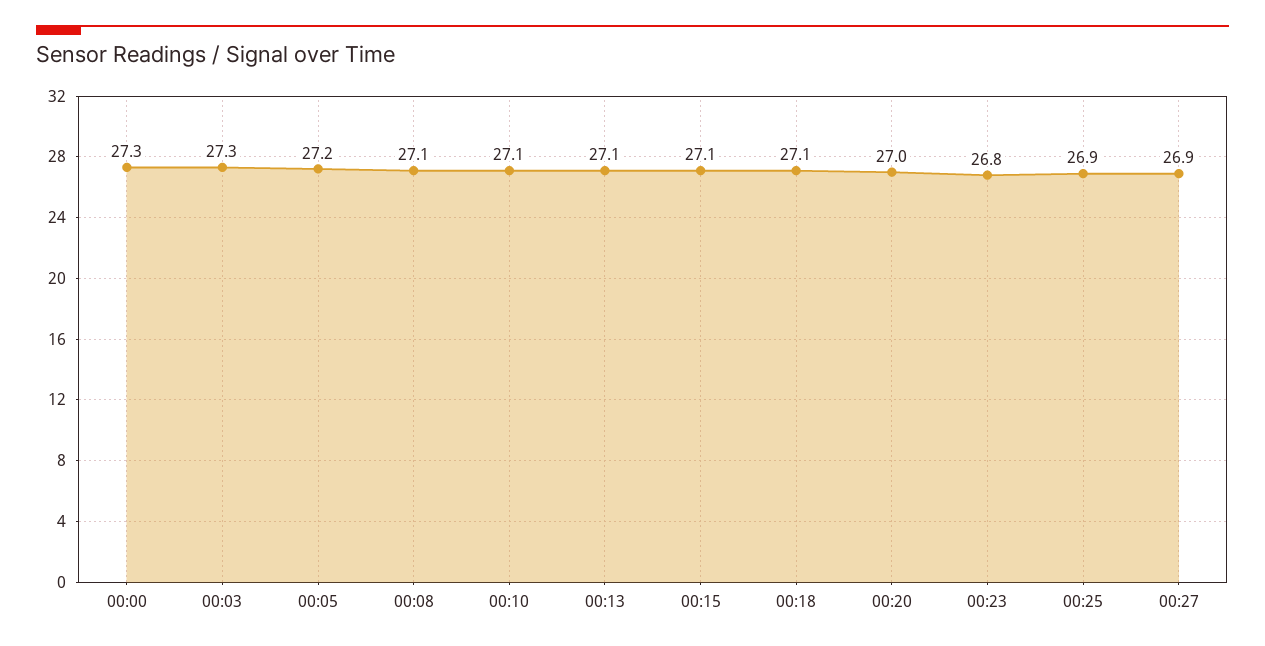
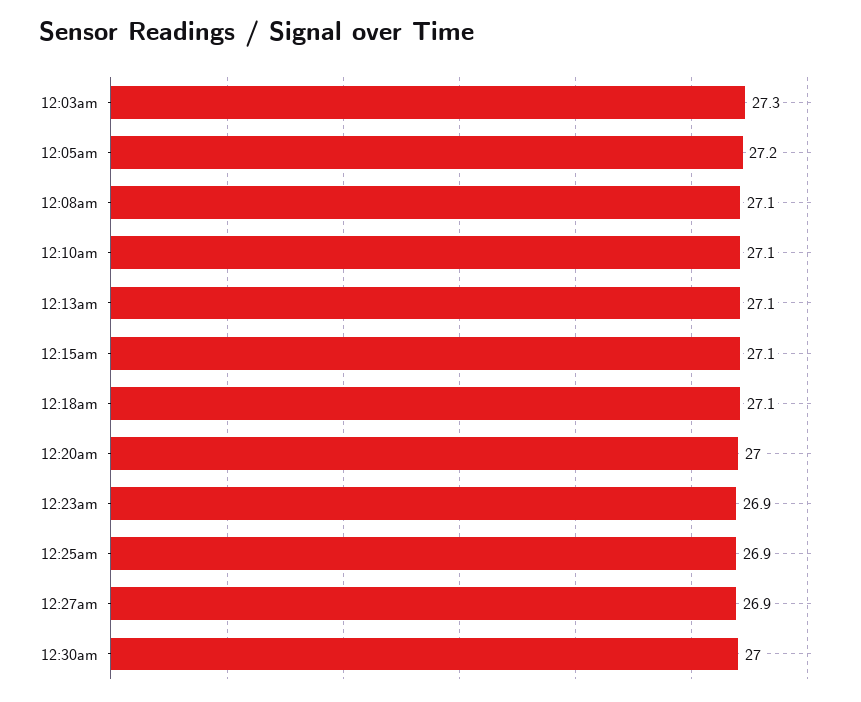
00:00: 27.3 -> none
00:23: 26.8 -> 26.9
12:30am: none -> 27

